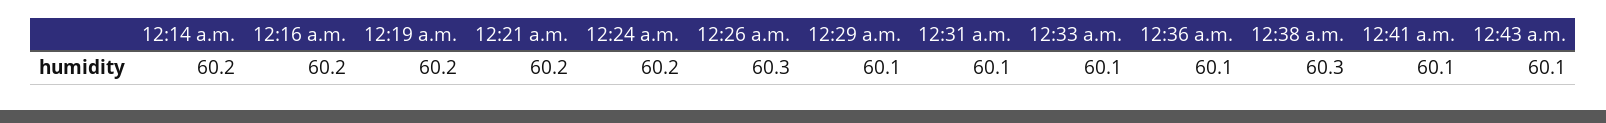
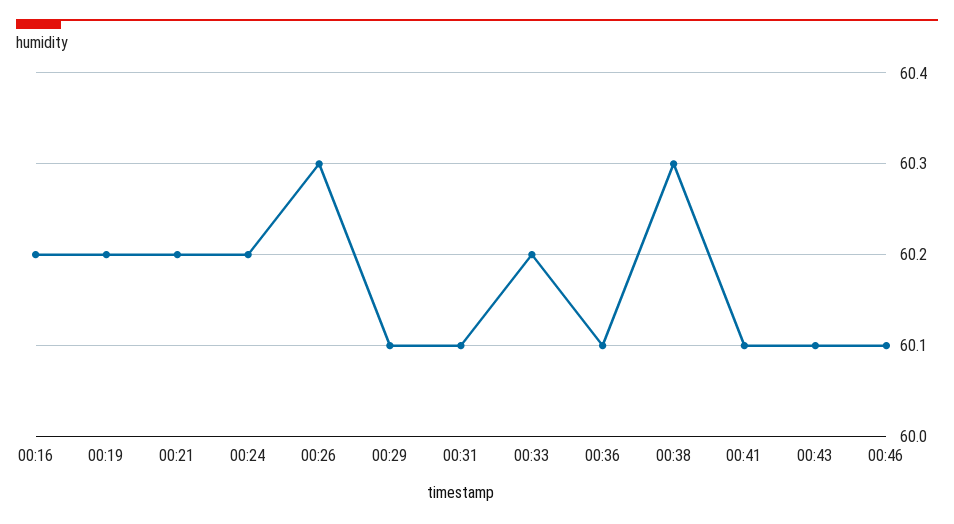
12:14 a.m.: 60.2 -> none
12:33 a.m.: 60.1 -> 60.2
00:46: none -> 60.1

